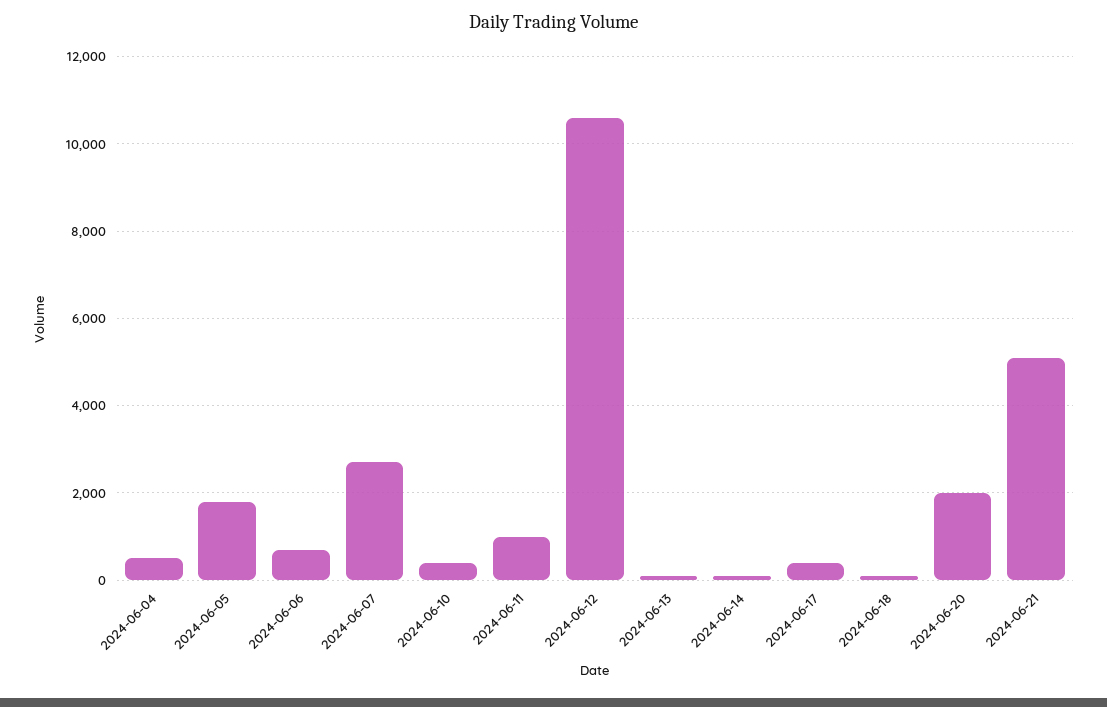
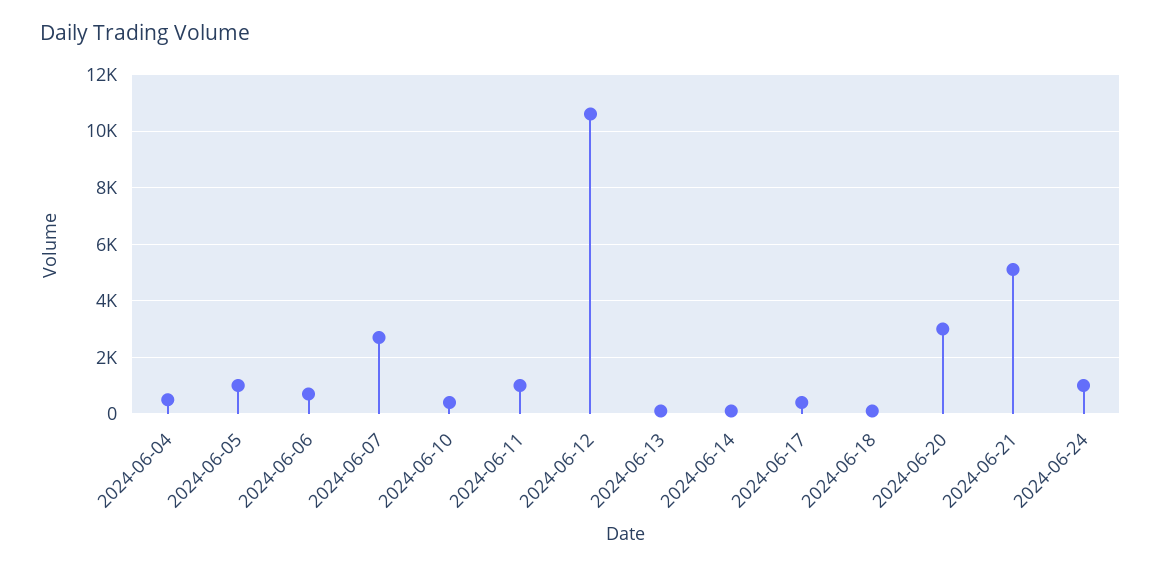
2024-06-05: 1800 -> 1000
2024-06-20: 2000 -> 3000
2024-06-24: none -> 1000

